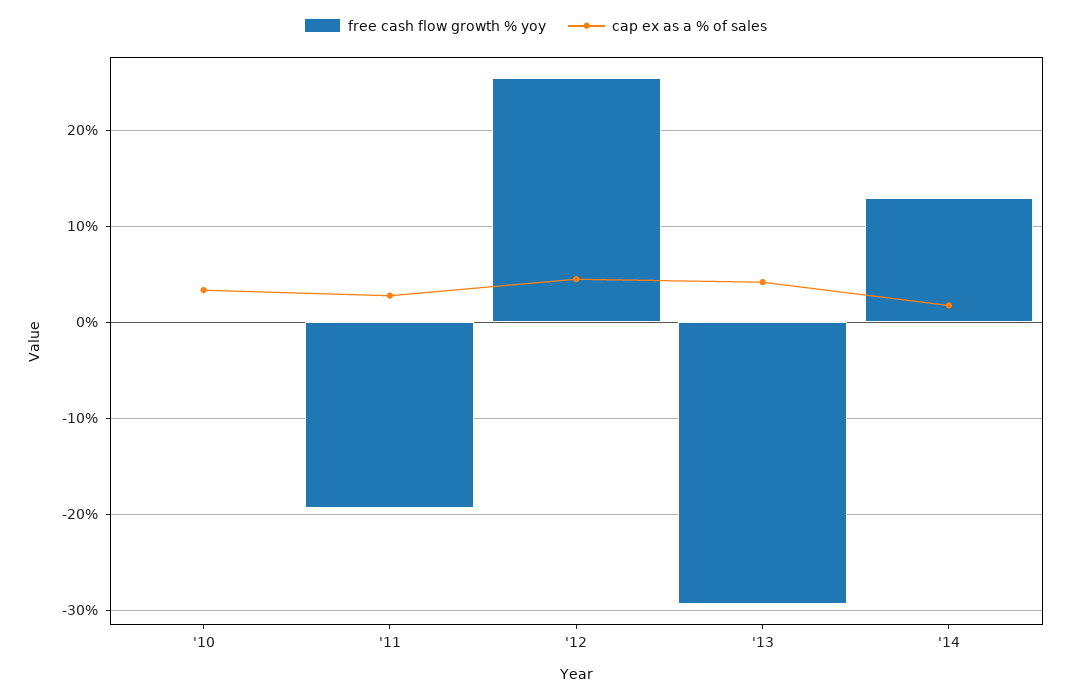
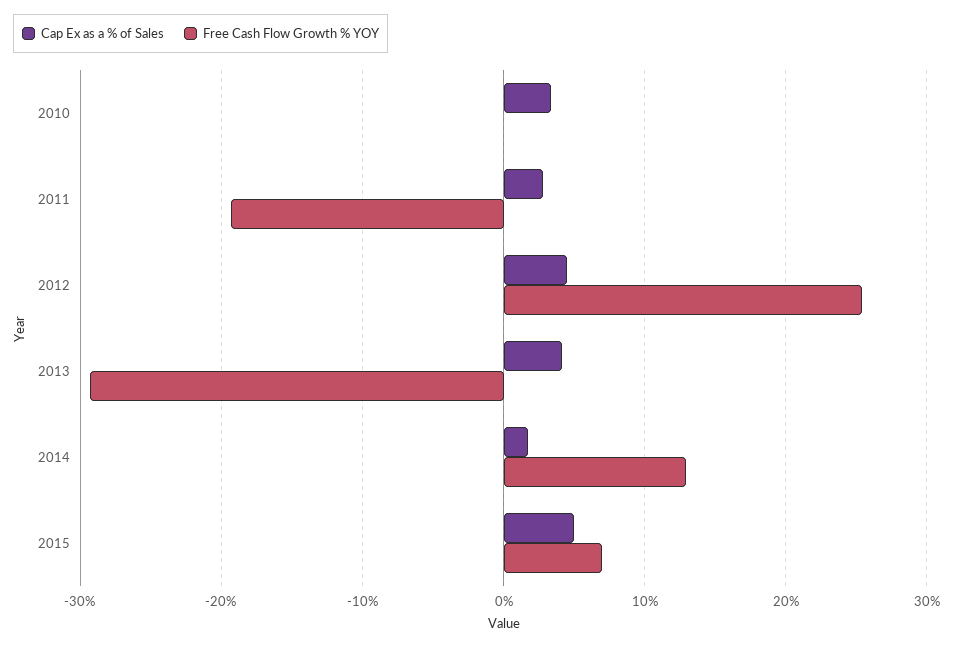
cap ex as a % of sales, 2015: none -> 5
free cash flow growth % yoy, 2015: none -> 7

